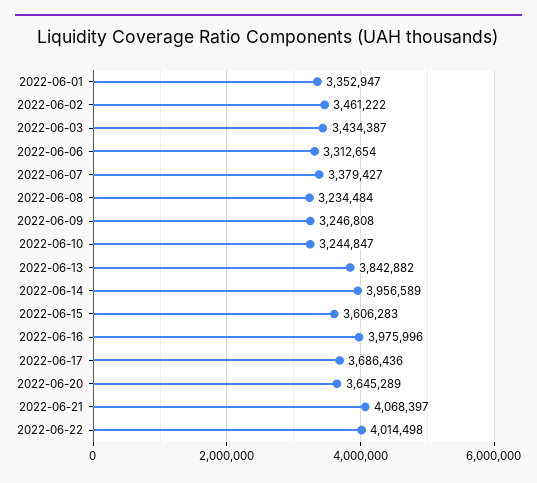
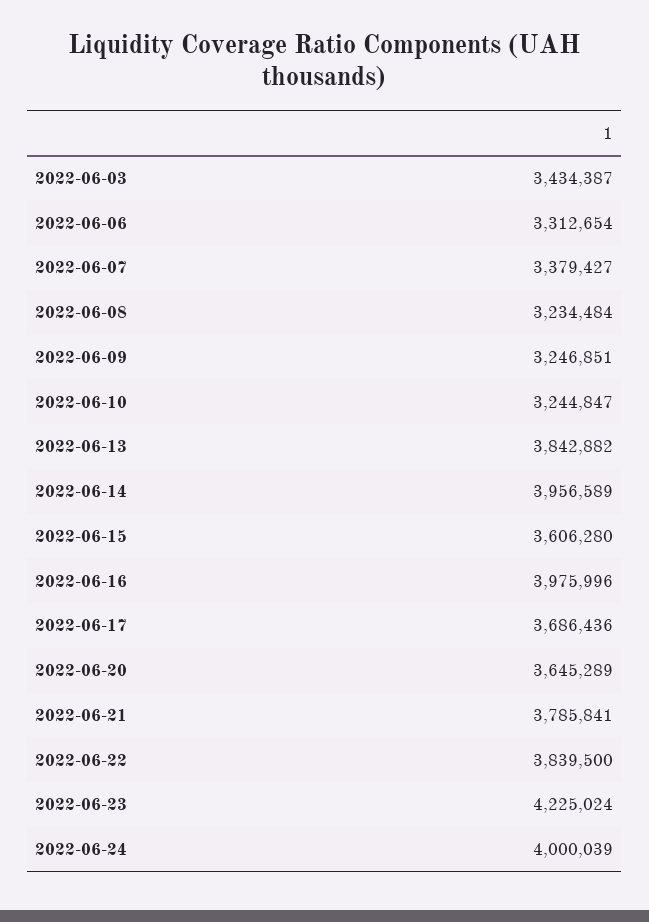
2022-06-01: 3352947 -> none
2022-06-02: 3461222 -> none
2022-06-09: 3246808 -> 3246851
2022-06-15: 3606283 -> 3606280
2022-06-21: 4068397 -> 3785841
2022-06-22: 4014498 -> 3839500
2022-06-23: none -> 4225024
2022-06-24: none -> 4000039

